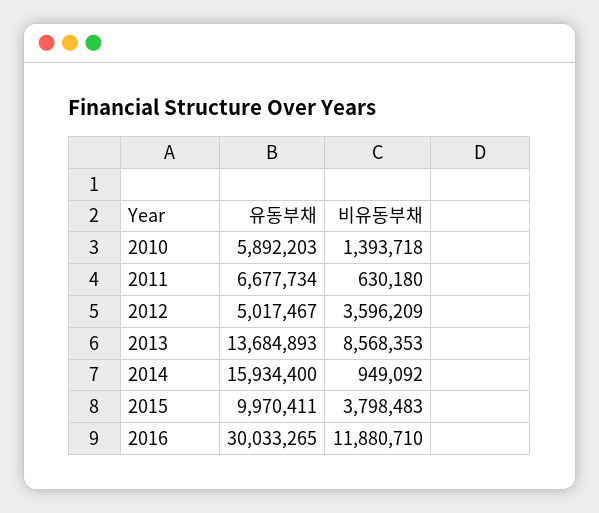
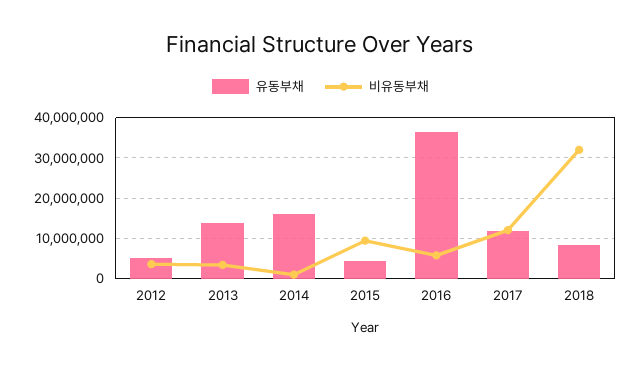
유동부채, 2010: 5892203 -> none
비유동부채, 2010: 1393718 -> none
유동부채, 2011: 6677734 -> none
비유동부채, 2011: 630180 -> none
비유동부채, 2013: 8568353 -> 4000000
유동부채, 2015: 9970411 -> 4000000
비유동부채, 2015: 3798483 -> 10000000
유동부채, 2016: 30033265 -> 36000000
비유동부채, 2016: 11880710 -> 6000000
유동부채, 2017: none -> 12000000
비유동부채, 2017: none -> 12000000
유동부채, 2018: none -> 8000000
비유동부채, 2018: none -> 32000000

